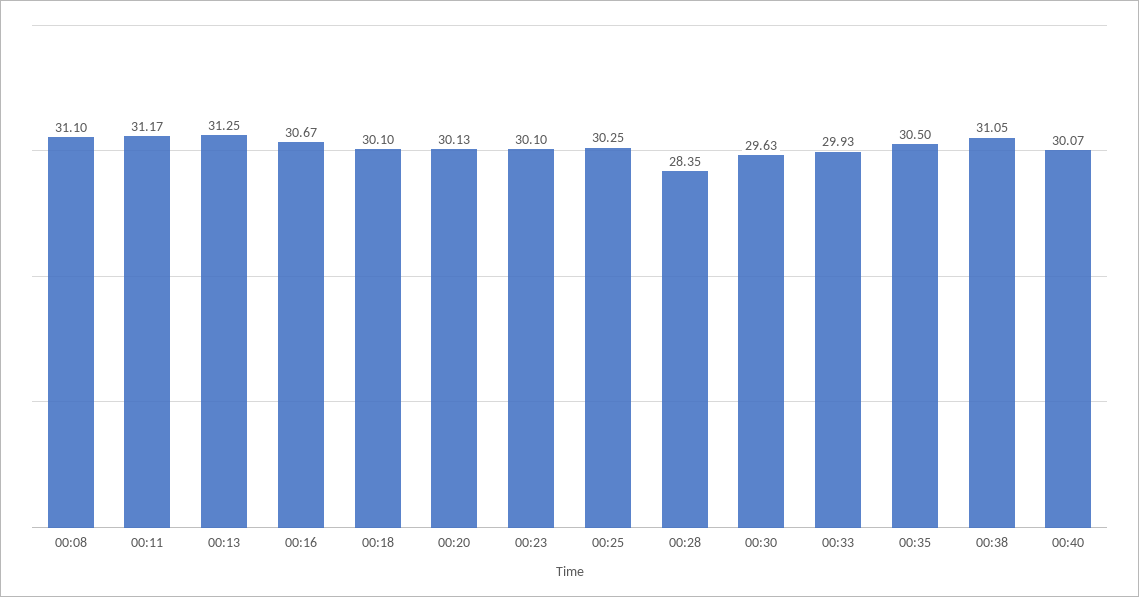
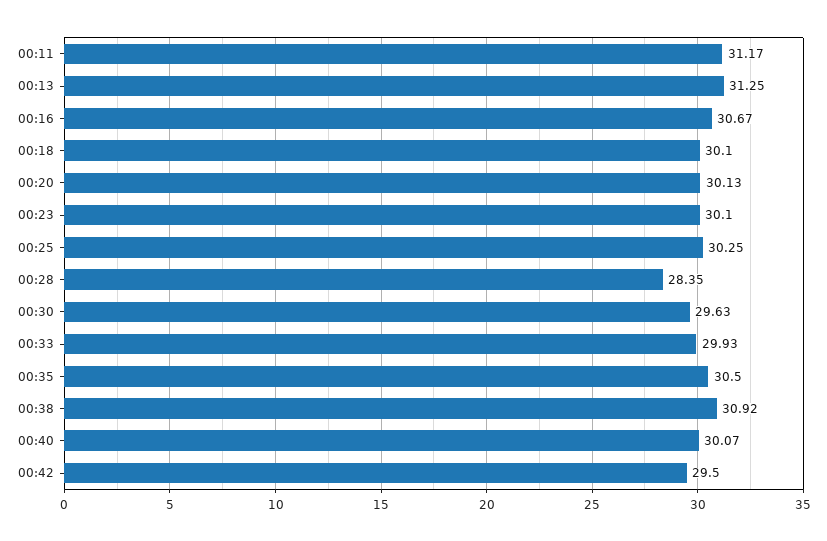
00:08: 31.1 -> none
00:38: 31.05 -> 30.92
00:42: none -> 29.5

